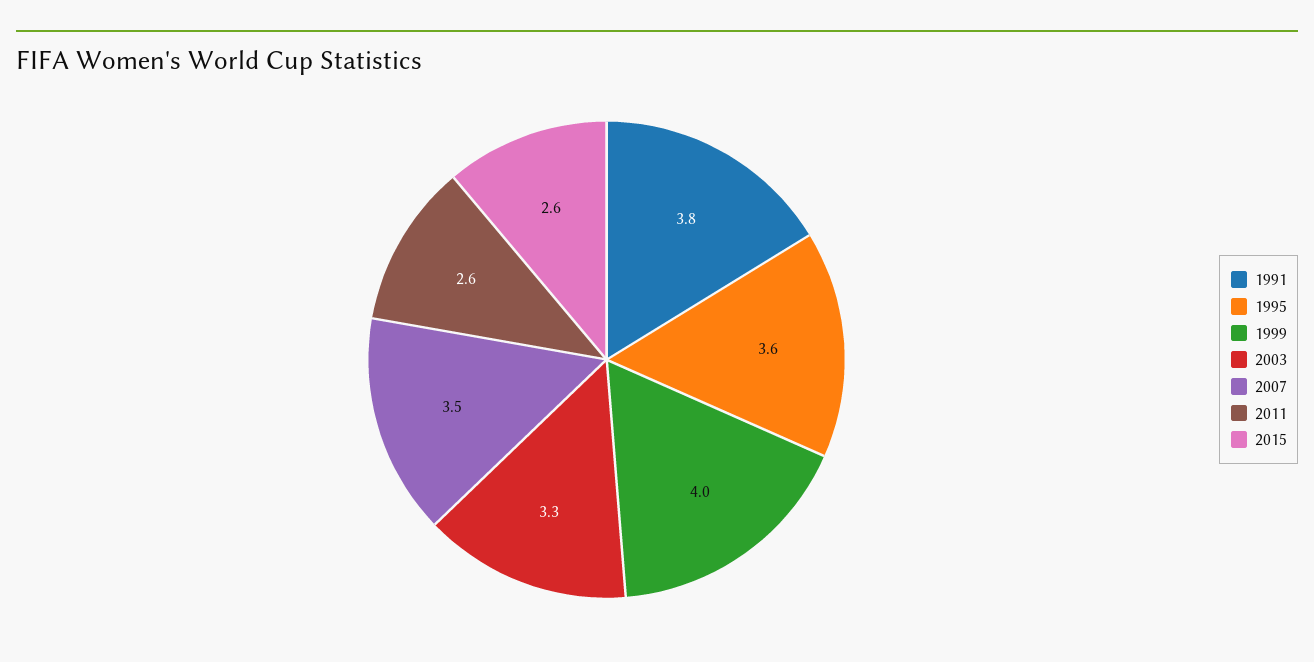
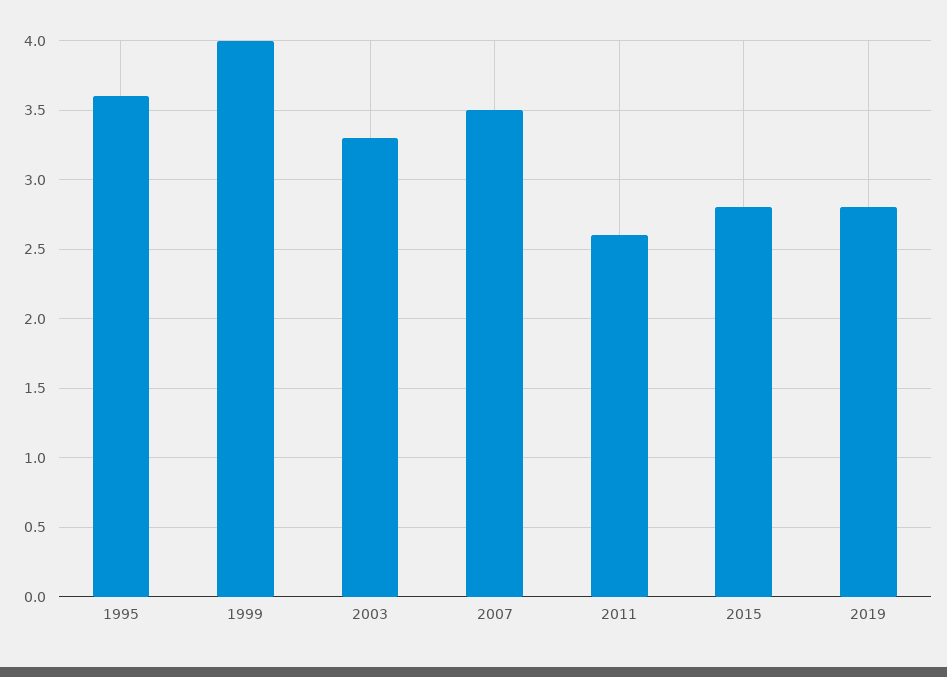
1991: 3.8 -> none
2015: 2.6 -> 2.8
2019: none -> 2.8

